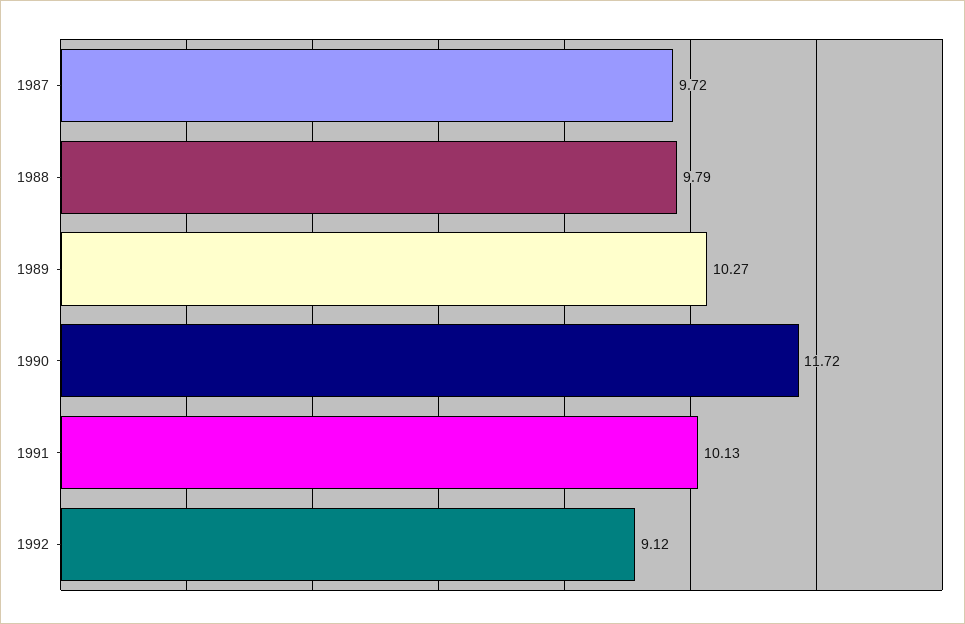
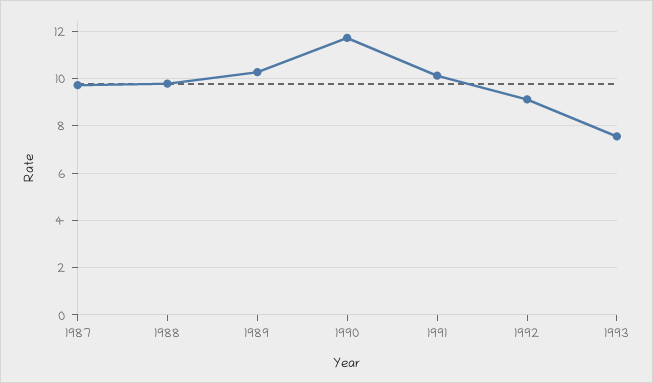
1993: none -> 7.5

